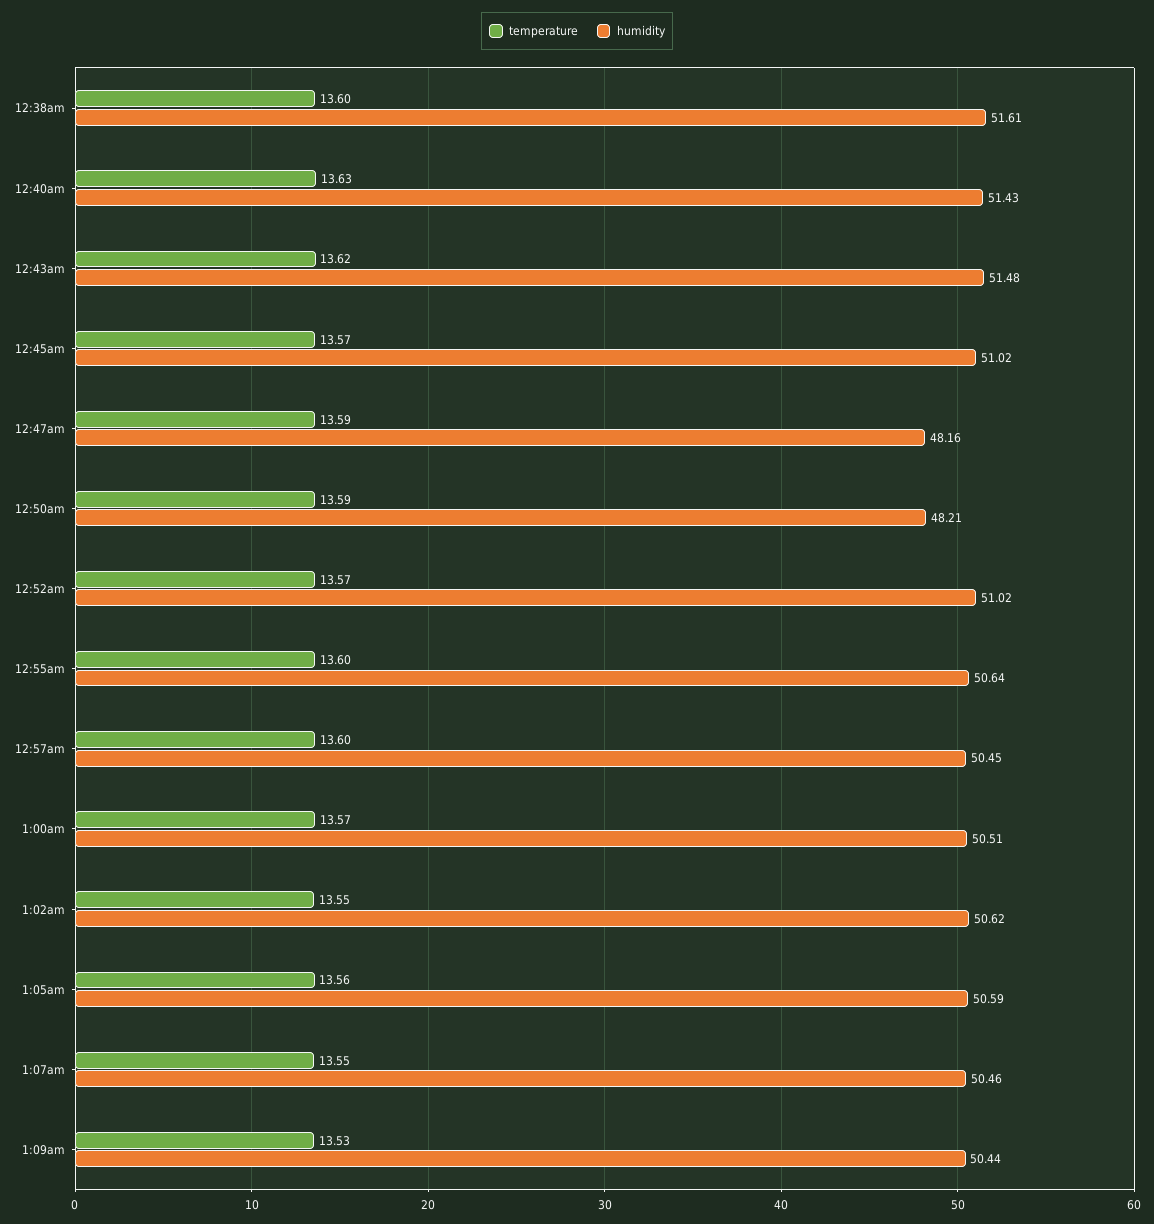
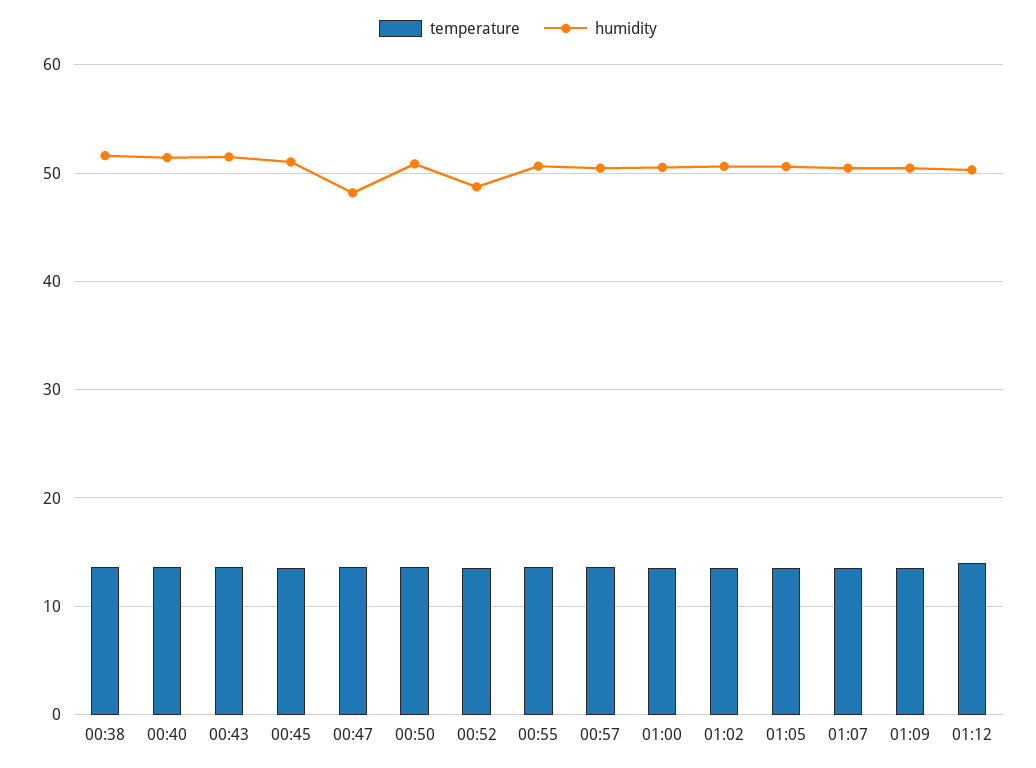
humidity, 12:50am: 48.21 -> 51
humidity, 12:52am: 51.02 -> 49
temperature, 01:12: none -> 14
humidity, 01:12: none -> 50

